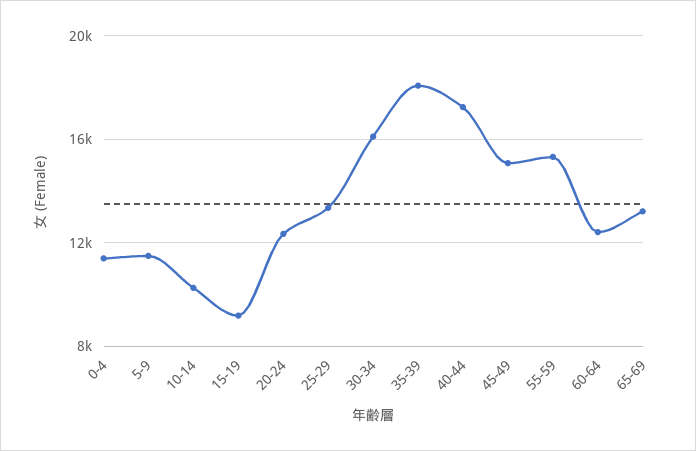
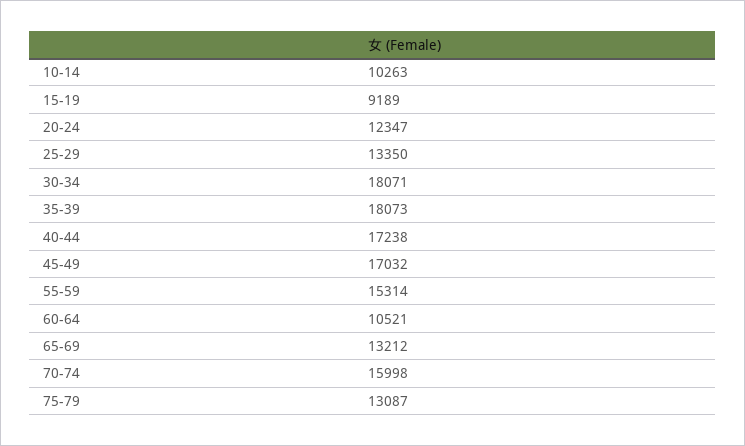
0-4: 11500 -> none
5-9: 11500 -> none
30-34: 16000 -> 18071
45-49: 15000 -> 17032
60-64: 12500 -> 10521
70-74: none -> 15998
75-79: none -> 13087

